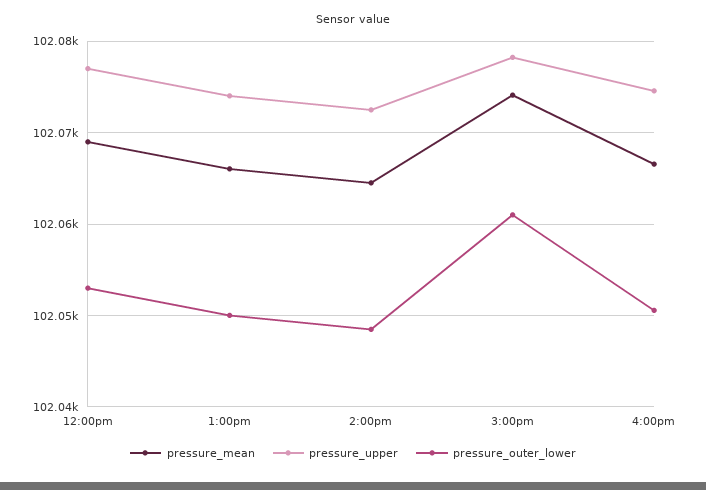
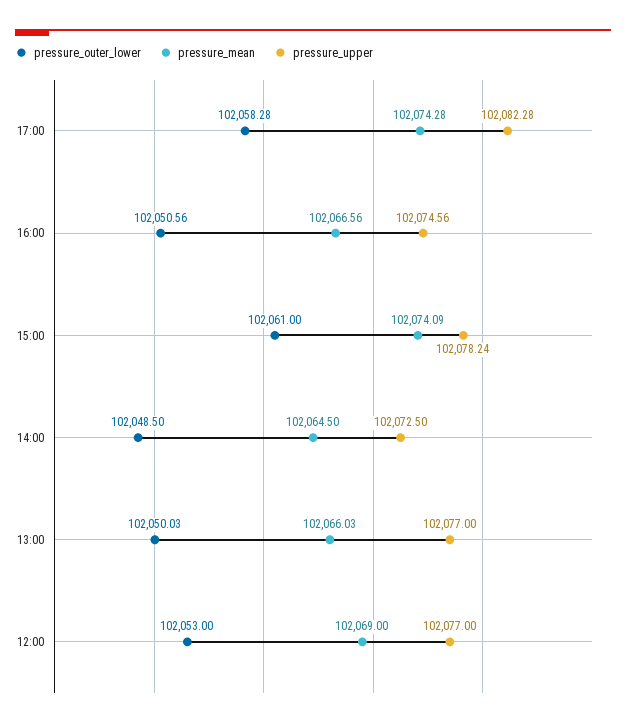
pressure_upper, 1:00pm: 102074 -> 102077
pressure_outer_lower, 17:00: none -> 102058.28
pressure_mean, 17:00: none -> 102074.28
pressure_upper, 17:00: none -> 102082.28

